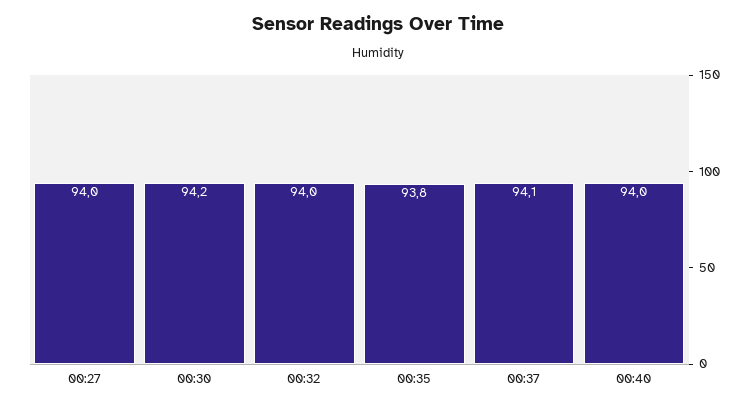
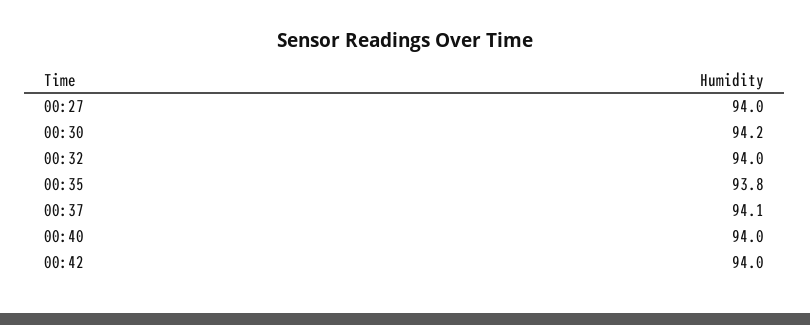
00:42: none -> 94

